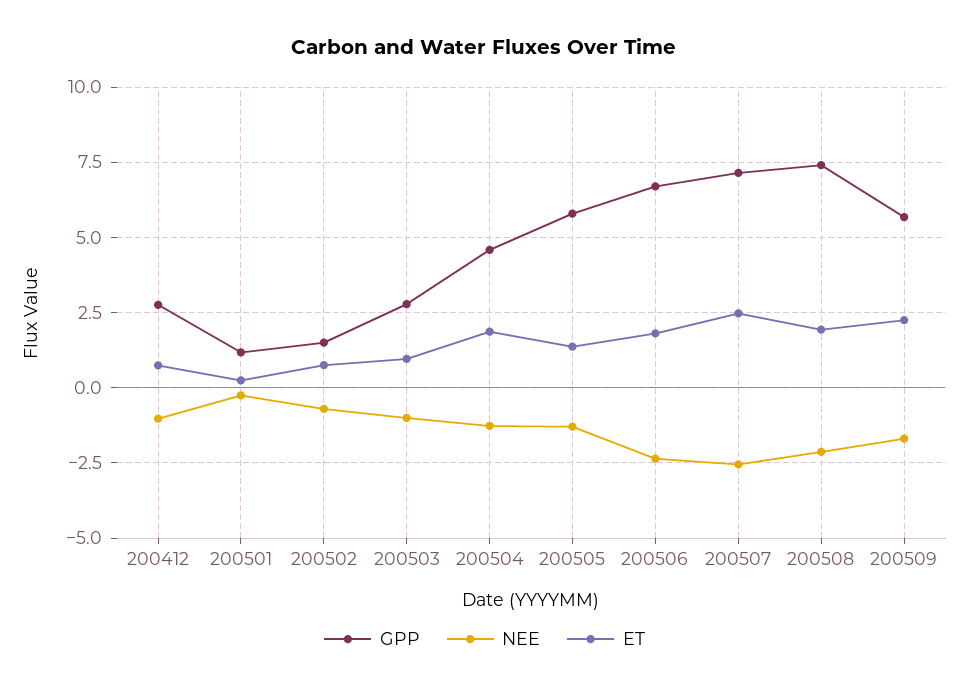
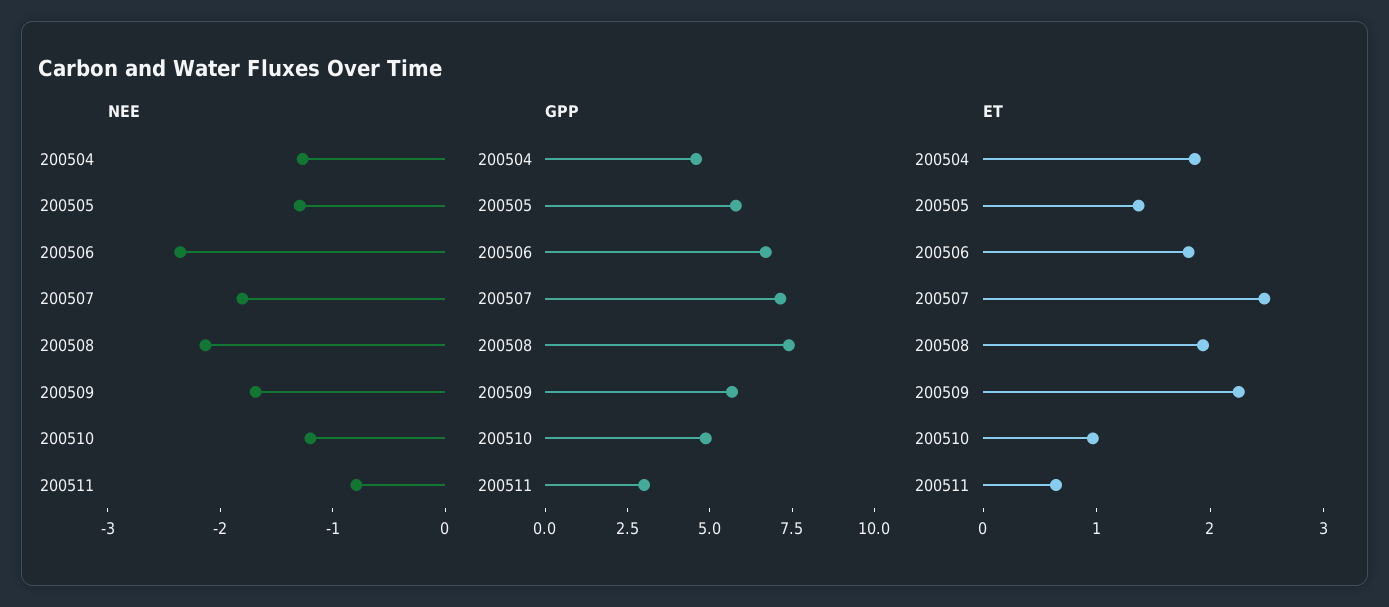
GPP, 200412: 2.75 -> none
NEE, 200412: -1 -> none
ET, 200412: 0.75 -> none
GPP, 200501: 1.25 -> none
NEE, 200501: -0.25 -> none
ET, 200501: 0.25 -> none
GPP, 200502: 1.5 -> none
NEE, 200502: -0.75 -> none
ET, 200502: 0.75 -> none
GPP, 200503: 2.75 -> none
NEE, 200503: -1 -> none
ET, 200503: 1 -> none
NEE, 200507: -2.5 -> -1.8
NEE, 200510: none -> -1.2
NEE, 200511: none -> -0.8
GPP, 200510: none -> 5
GPP, 200511: none -> 3
ET, 200510: none -> 1
ET, 200511: none -> 0.6

